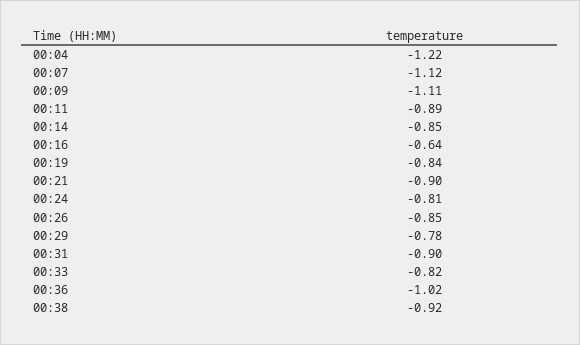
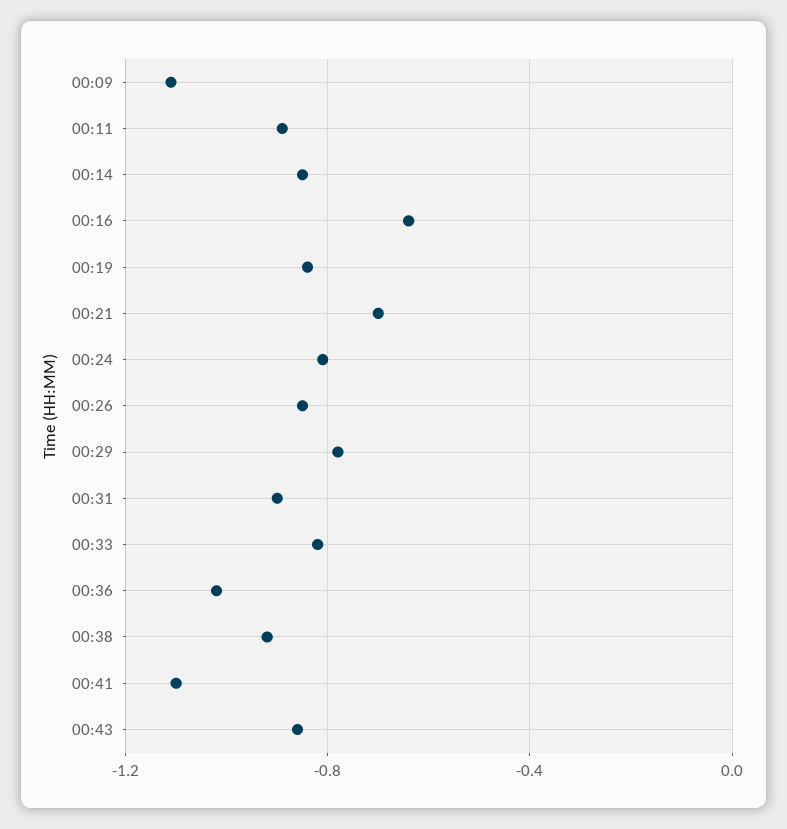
00:04: -1.22 -> none
00:07: -1.12 -> none
00:21: -0.9 -> -0.7
00:41: none -> -1.1
00:43: none -> -0.85

